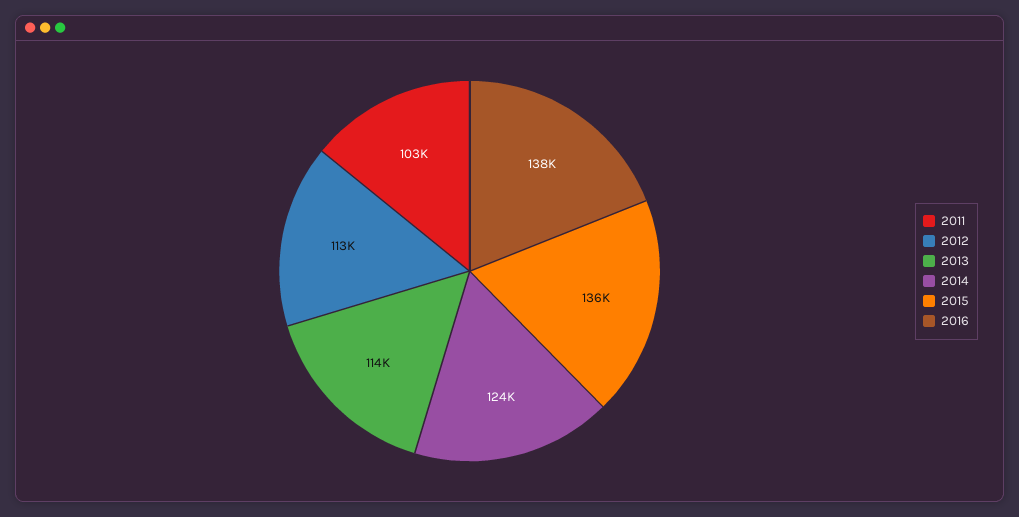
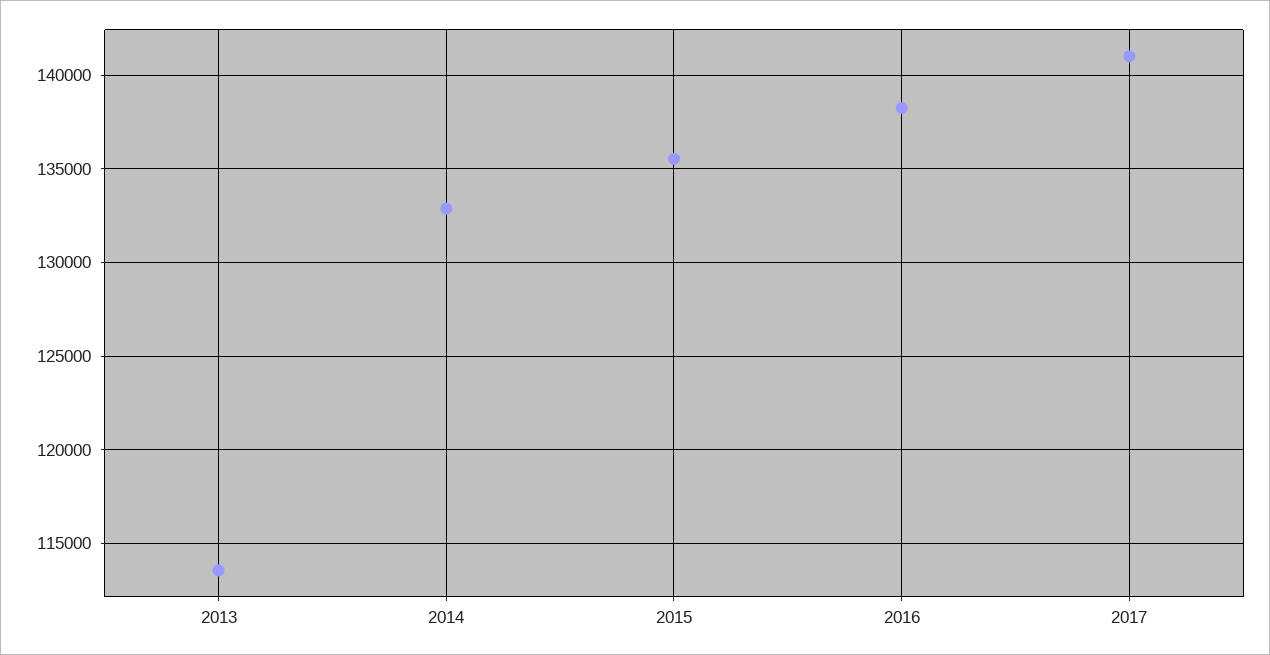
2011: 103000 -> none
2012: 113000 -> none
2014: 124000 -> 133000
2017: none -> 141000

